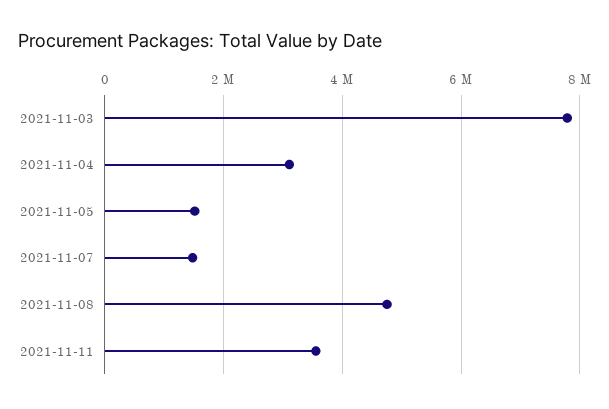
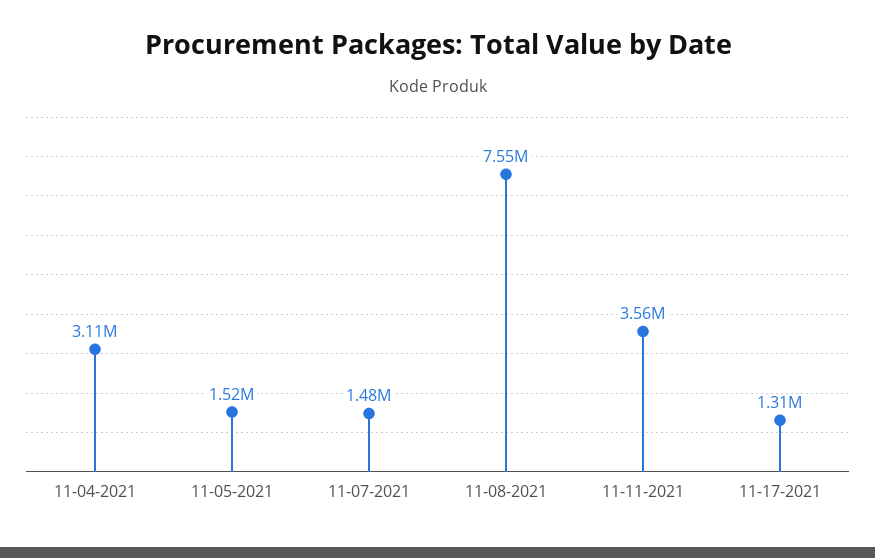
2021-11-03: 7800000 -> none
2021-11-08: 4800000 -> 7550000
11-17-2021: none -> 1310000

